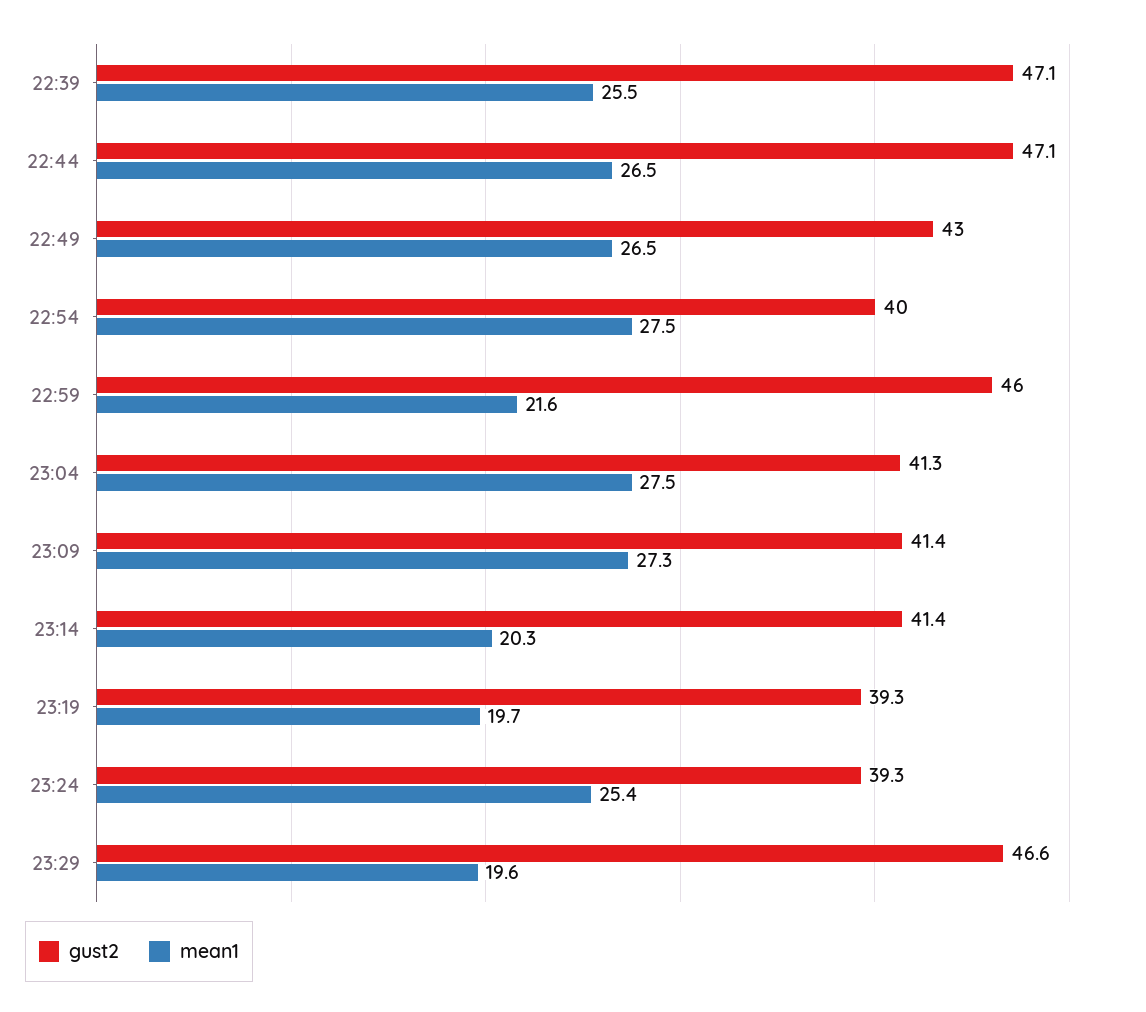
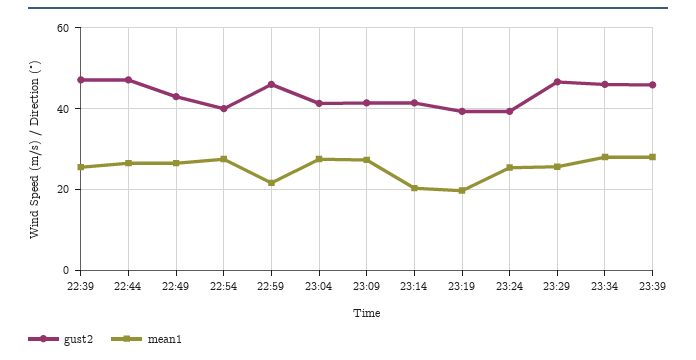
mean1, 23:29: 19.6 -> 26
gust2, 23:34: none -> 46
mean1, 23:34: none -> 28
gust2, 23:39: none -> 46
mean1, 23:39: none -> 28

